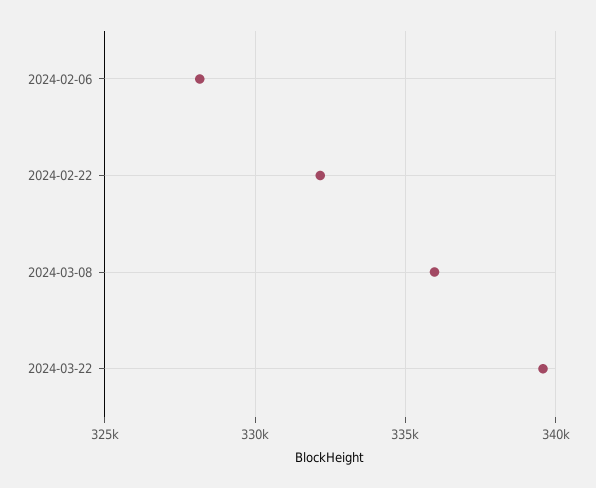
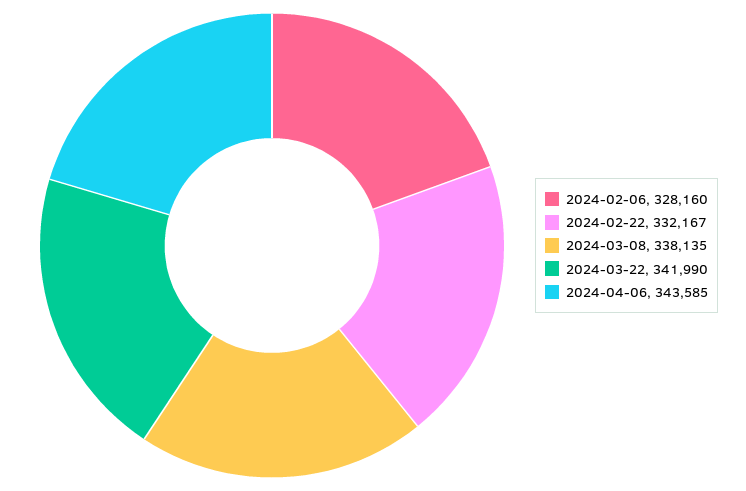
2024-03-08: 336000 -> 338135
2024-03-22: 339500 -> 341990
2024-04-06: none -> 343585

